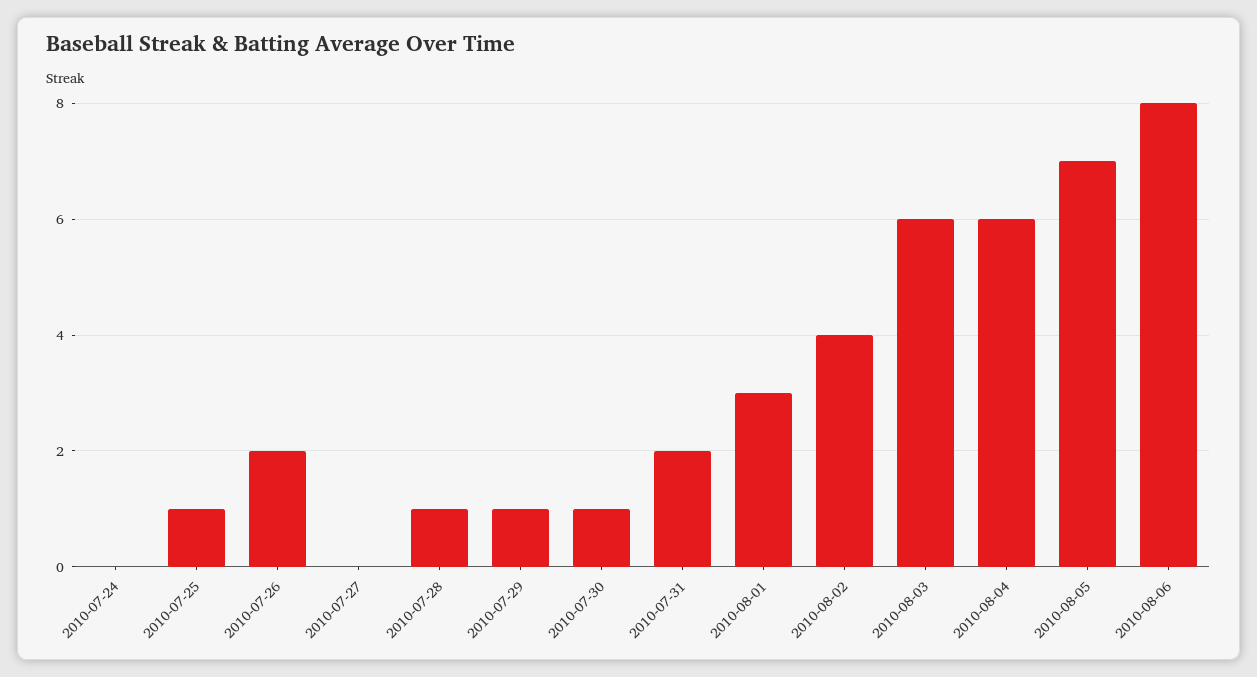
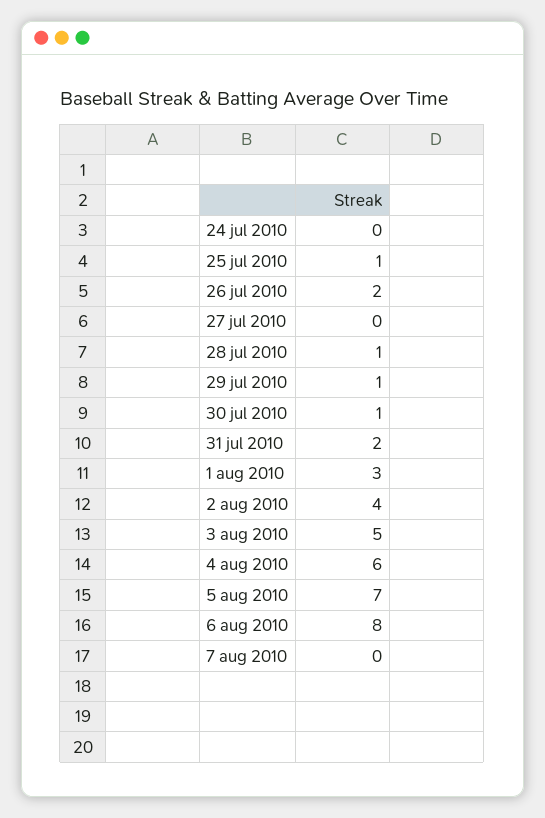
2010-08-03: 6 -> 5
7 aug 2010: none -> 0

